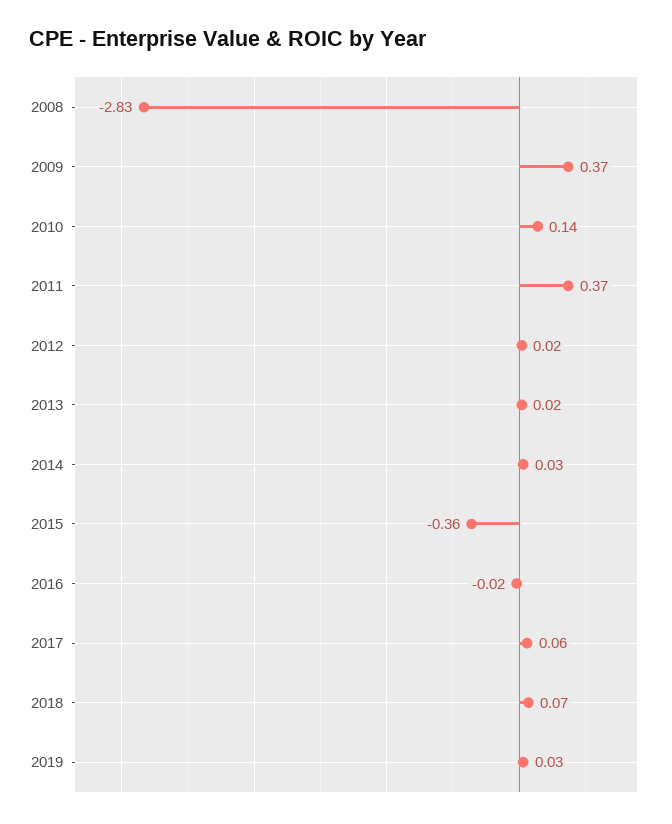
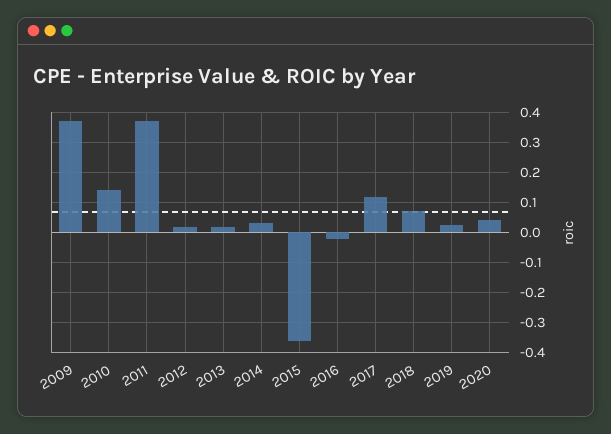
2008: -2.83 -> none
2017: 0.06 -> 0.12
2020: none -> 0.04

